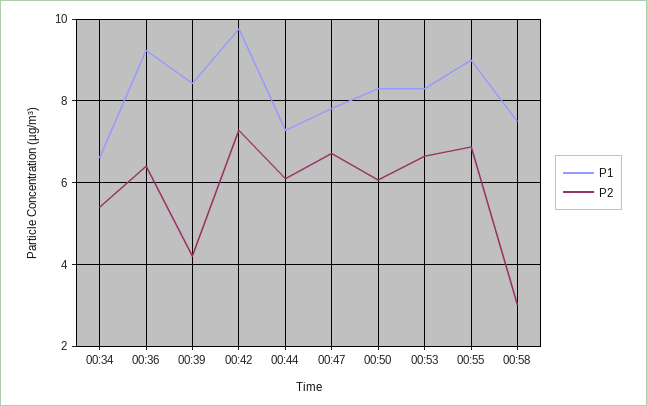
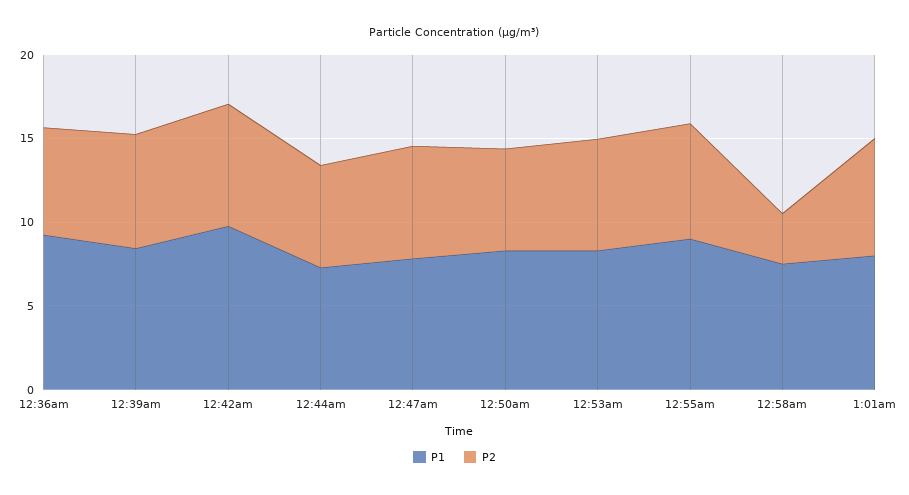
P1, 00:34: 6.6 -> none
P2, 00:34: 5.4 -> none
P2, 00:39: 4.2 -> 7
P1, 1:01am: none -> 8
P2, 1:01am: none -> 7

